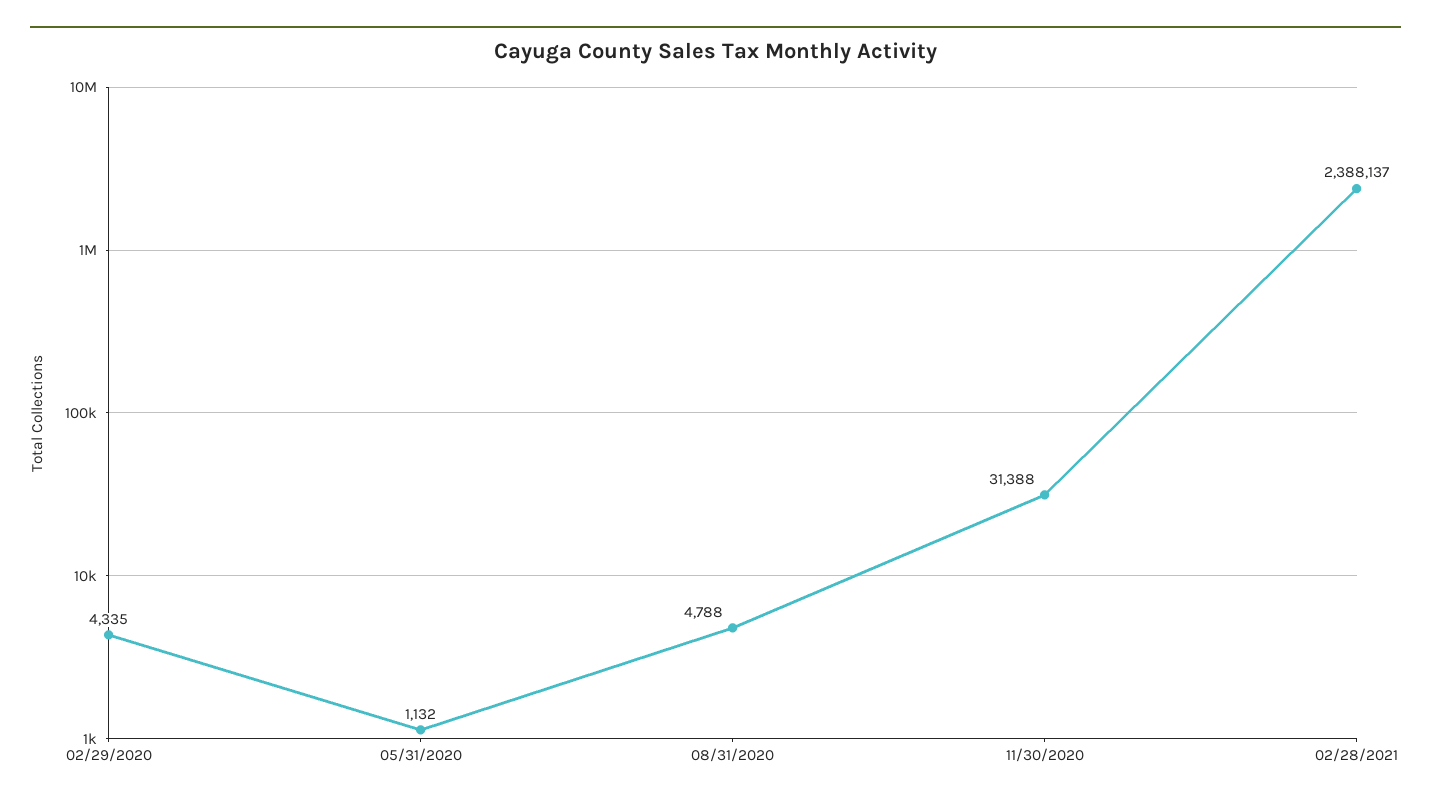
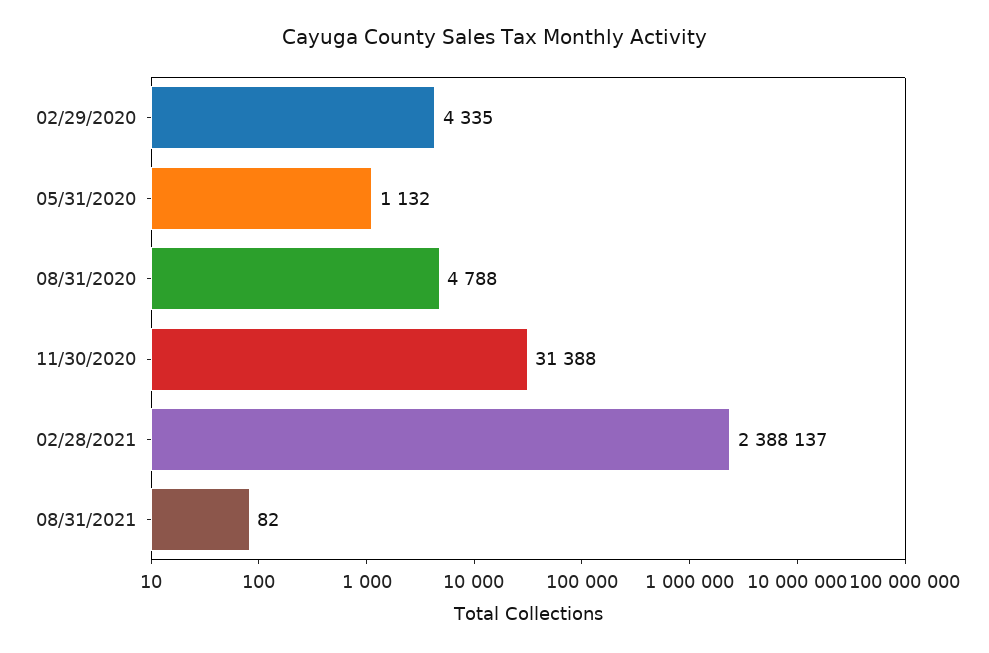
08/31/2021: none -> 82

